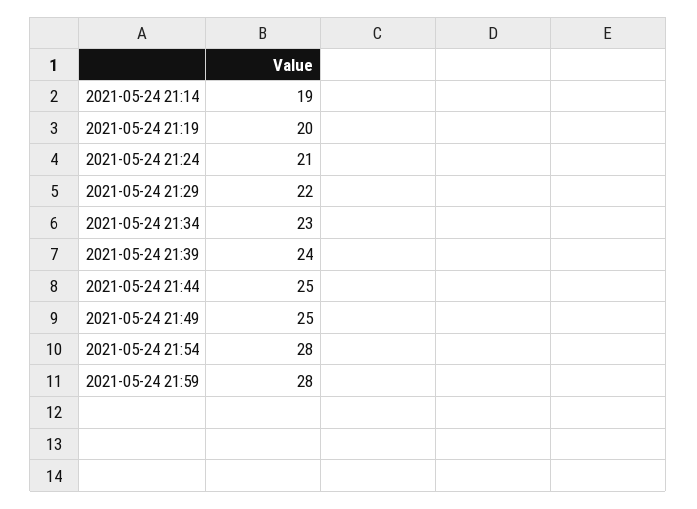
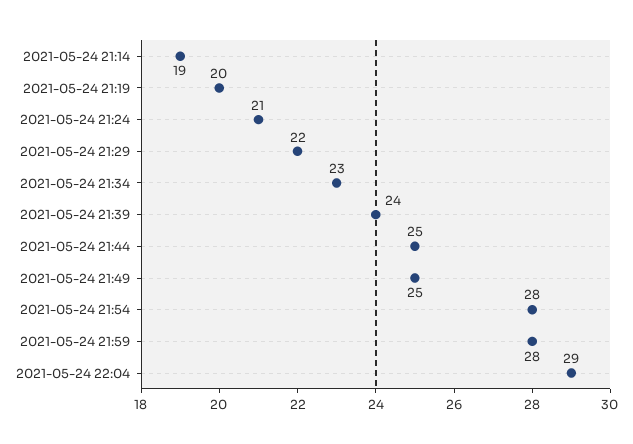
2021-05-24 22:04: none -> 29

